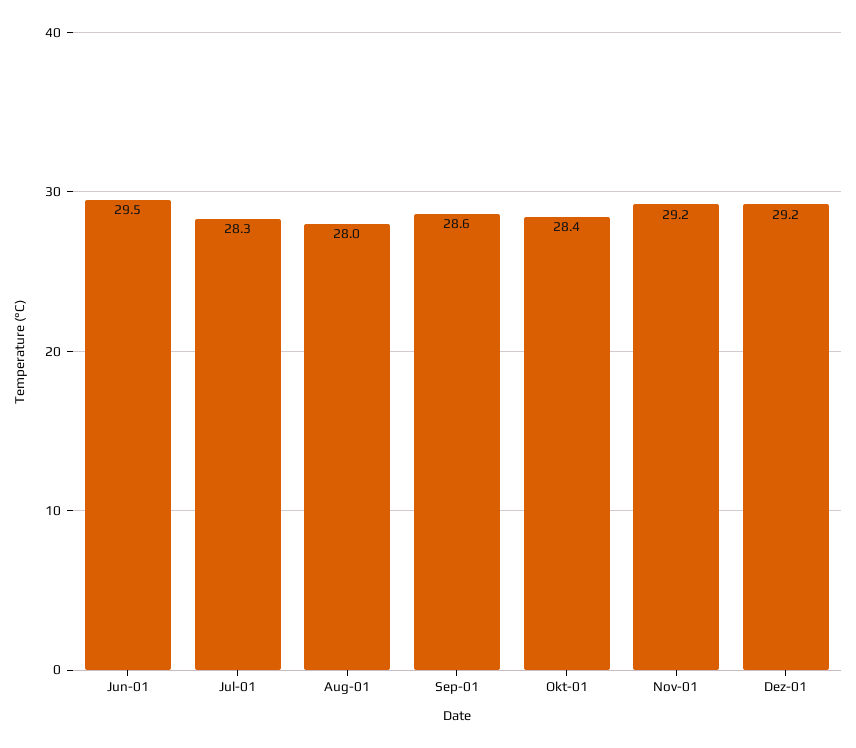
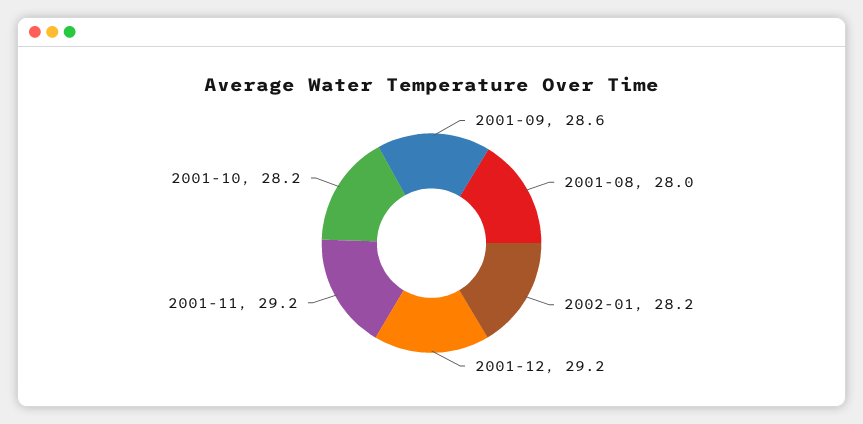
Jun-01: 29.5 -> none
Jul-01: 28.3 -> none
Okt-01: 28.4 -> 28.2
2002-01: none -> 28.2

